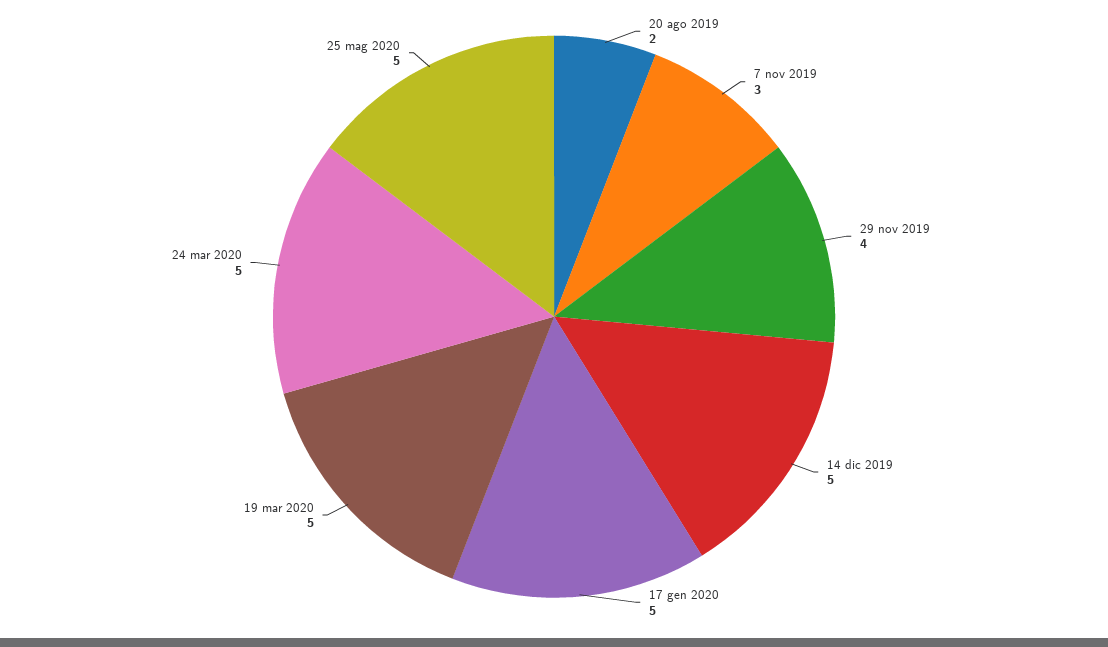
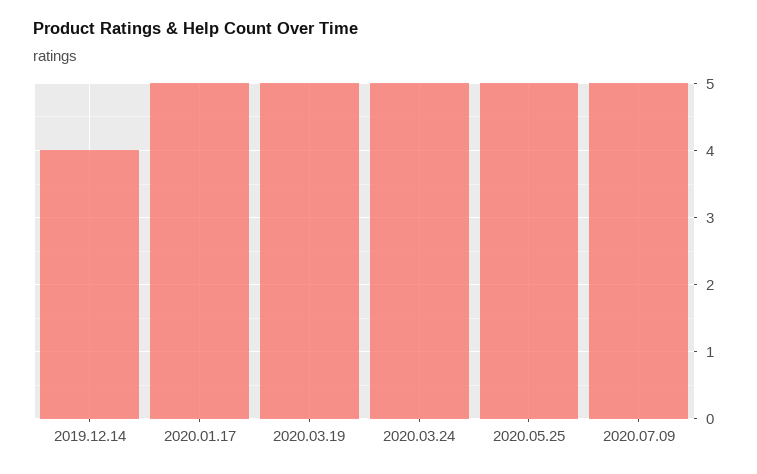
20 ago 2019: 2 -> none
7 nov 2019: 3 -> none
29 nov 2019: 4 -> none
14 dic 2019: 5 -> 4
2020.07.09: none -> 5

